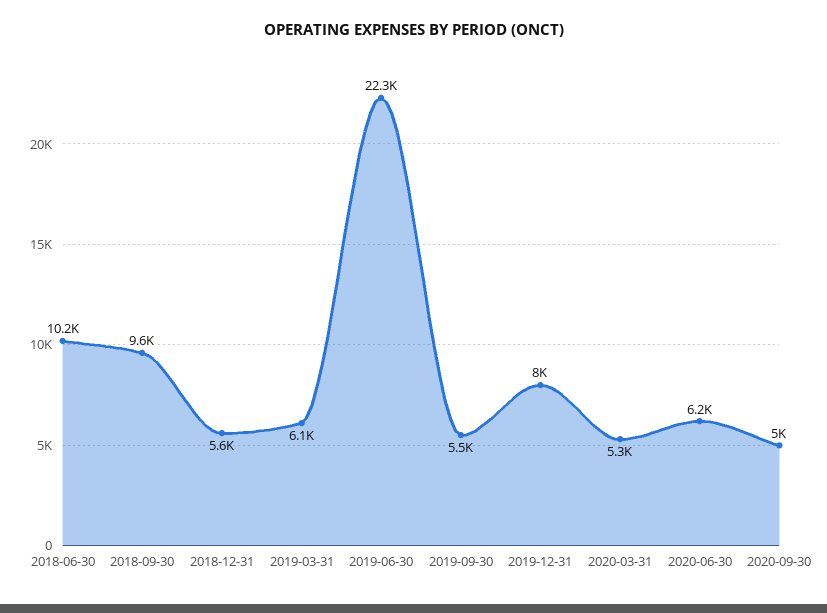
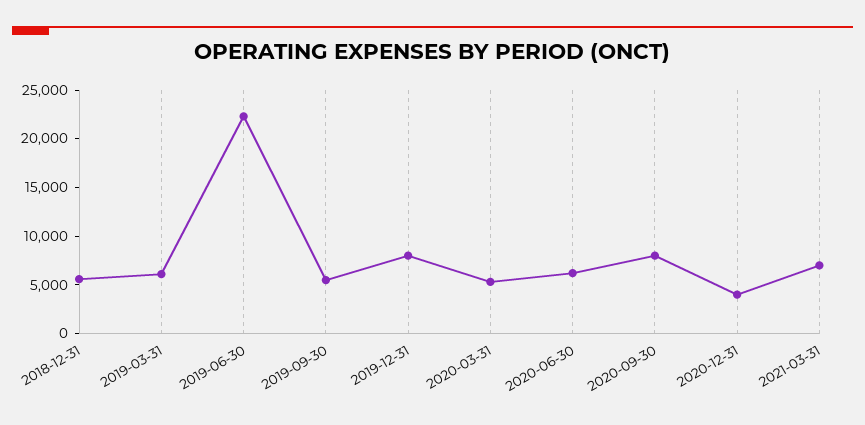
2018-06-30: 10200 -> none
2018-09-30: 9600 -> none
2020-09-30: 5000 -> 8000
2020-12-31: none -> 4000
2021-03-31: none -> 7000

